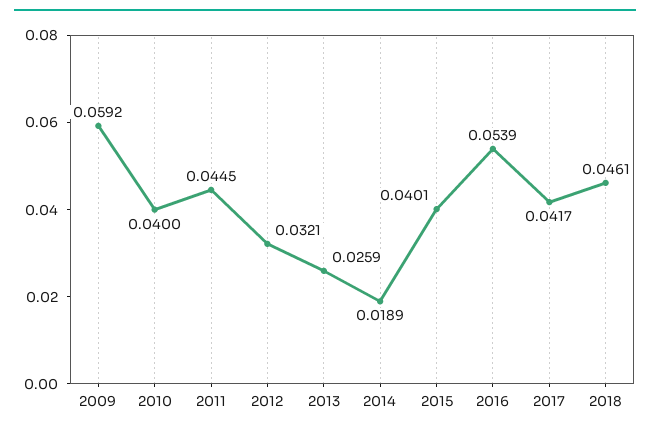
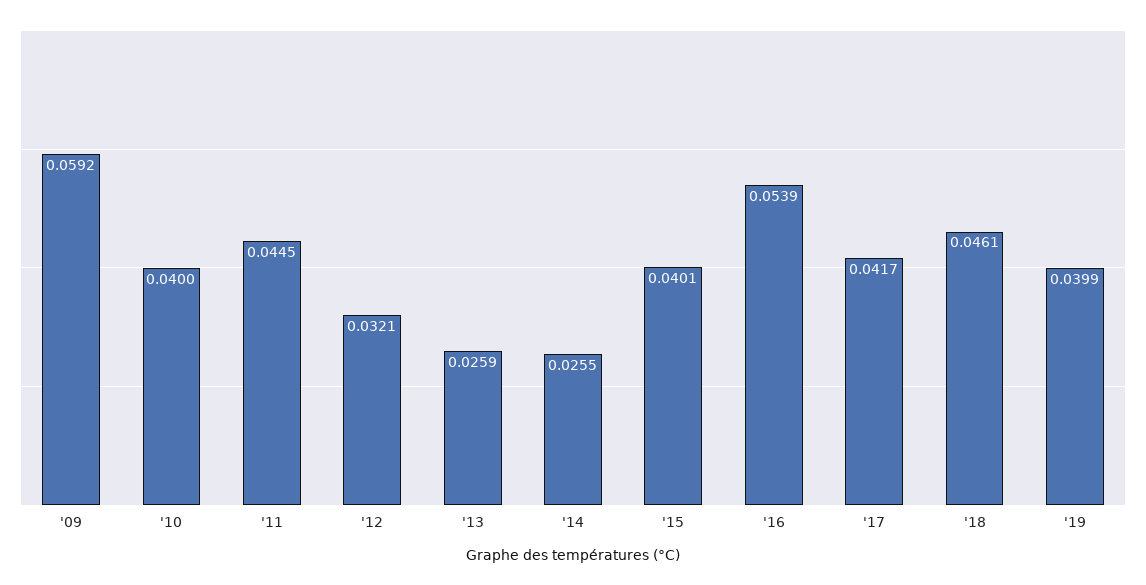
2014: 0.0189 -> 0.0255
'19: none -> 0.0399

